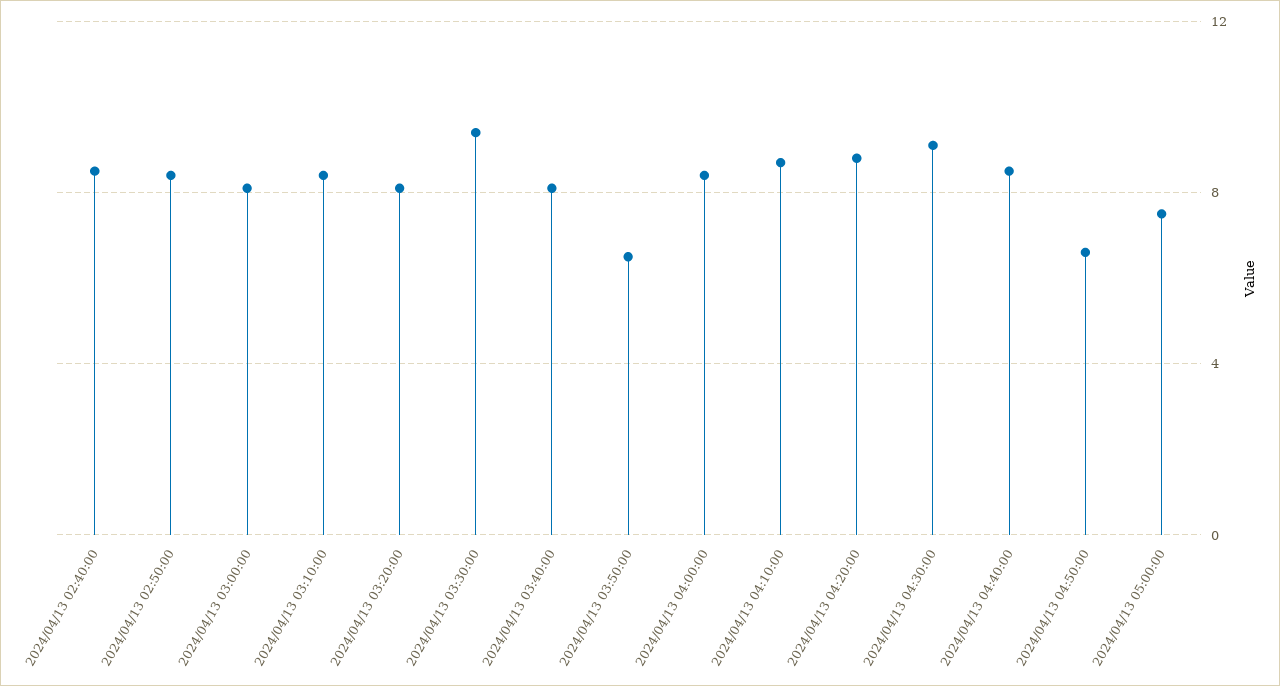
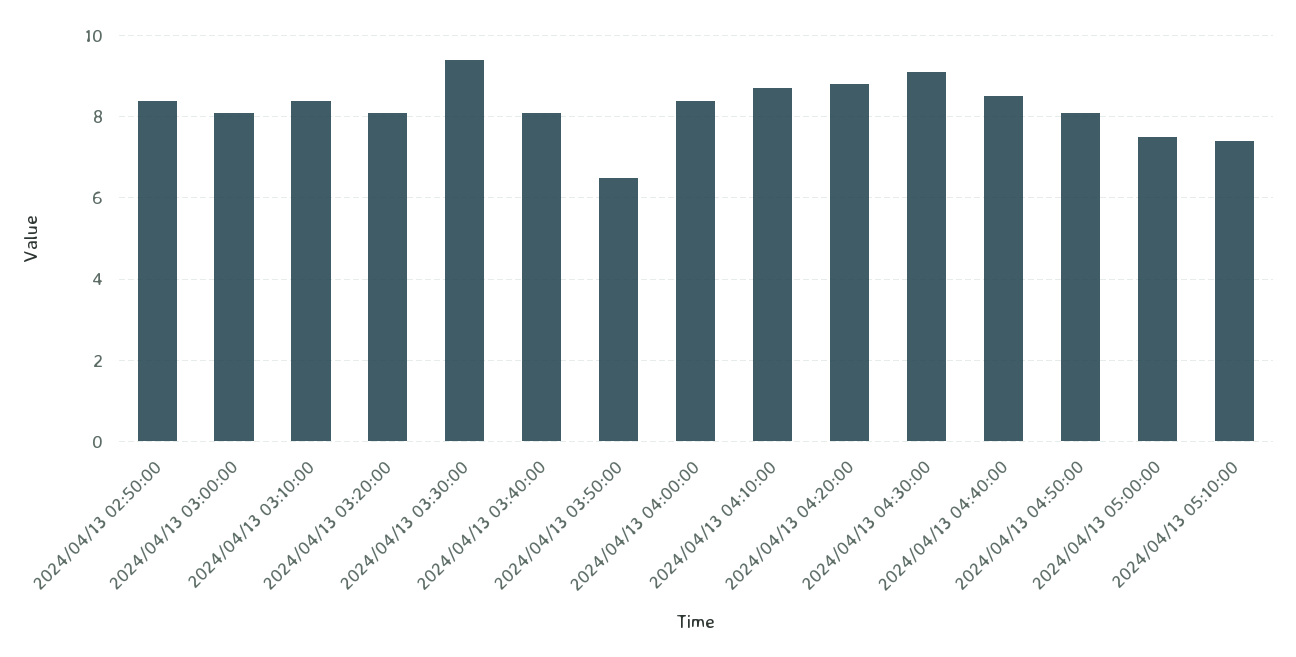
2024/04/13 02:40:00: 8.5 -> none
2024/04/13 04:50:00: 6.5 -> 8
2024/04/13 05:10:00: none -> 7.5

